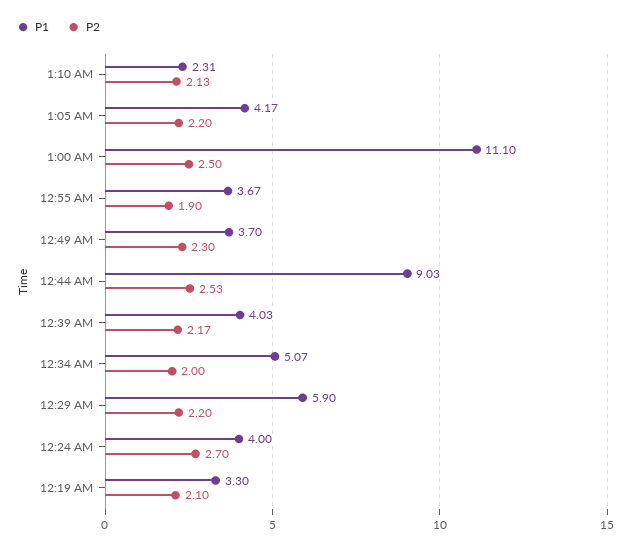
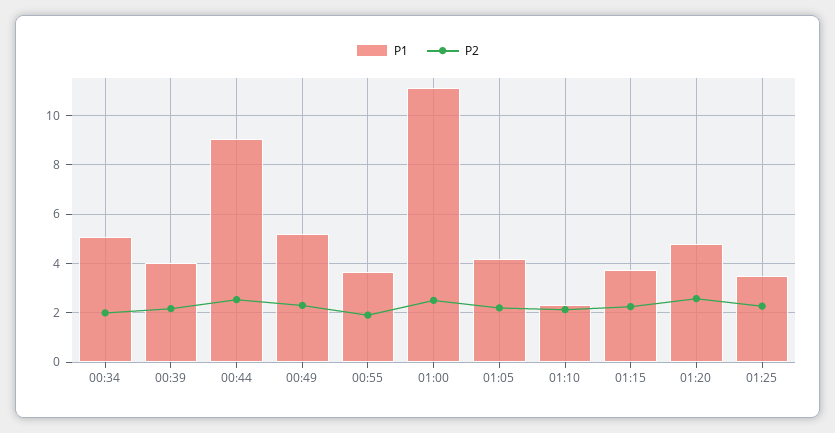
P1, 12:49 AM: 3.7 -> 5.25
P1, 12:29 AM: 5.9 -> none
P2, 12:29 AM: 2.2 -> none
P1, 12:24 AM: 4 -> none
P2, 12:24 AM: 2.7 -> none
P1, 12:19 AM: 3.3 -> none
P2, 12:19 AM: 2.1 -> none
P1, 01:15: none -> 3.75
P2, 01:15: none -> 2.25
P1, 01:20: none -> 4.75
P2, 01:20: none -> 2.5
P1, 01:25: none -> 3.5
P2, 01:25: none -> 2.25

